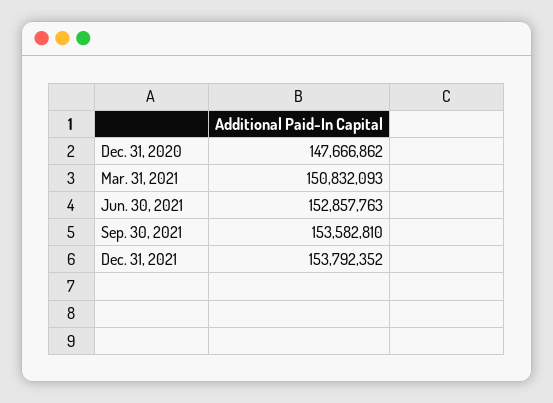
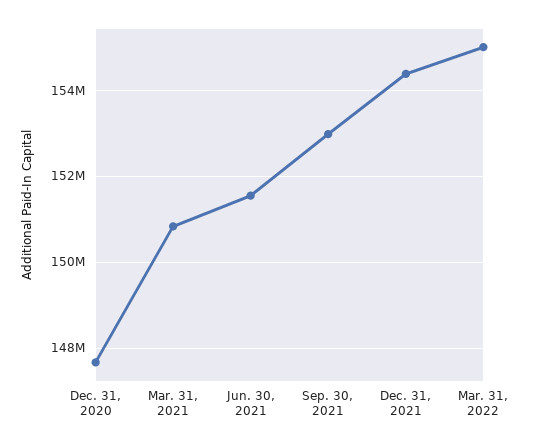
Jun. 30, 2021: 152857763 -> 151600000
Sep. 30, 2021: 153582810 -> 153000000
Dec. 31, 2021: 153792352 -> 154400000
Mar. 31, 2022: none -> 155000000

